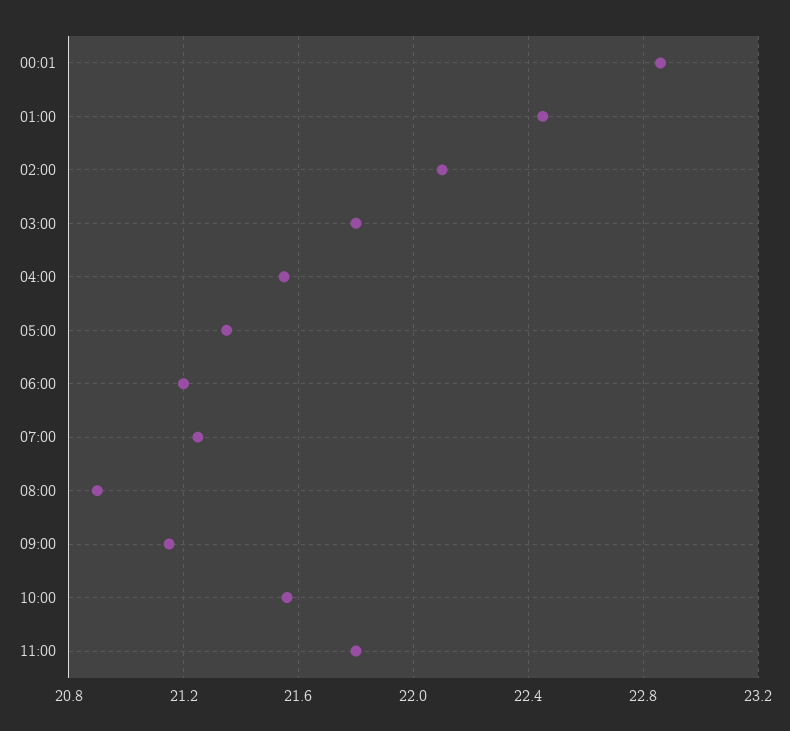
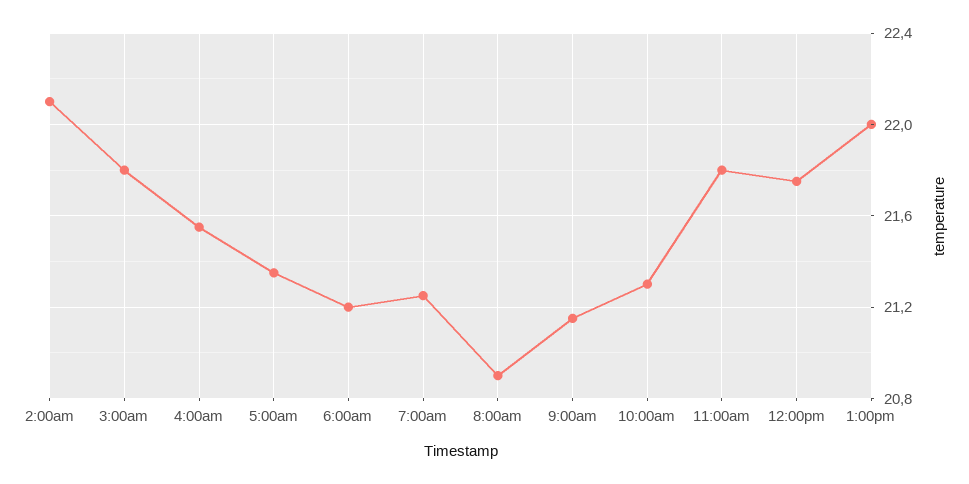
00:01: 22.85 -> none
01:00: 22.45 -> none
10:00: 21.55 -> 21.3
12:00pm: none -> 21.75
1:00pm: none -> 22

